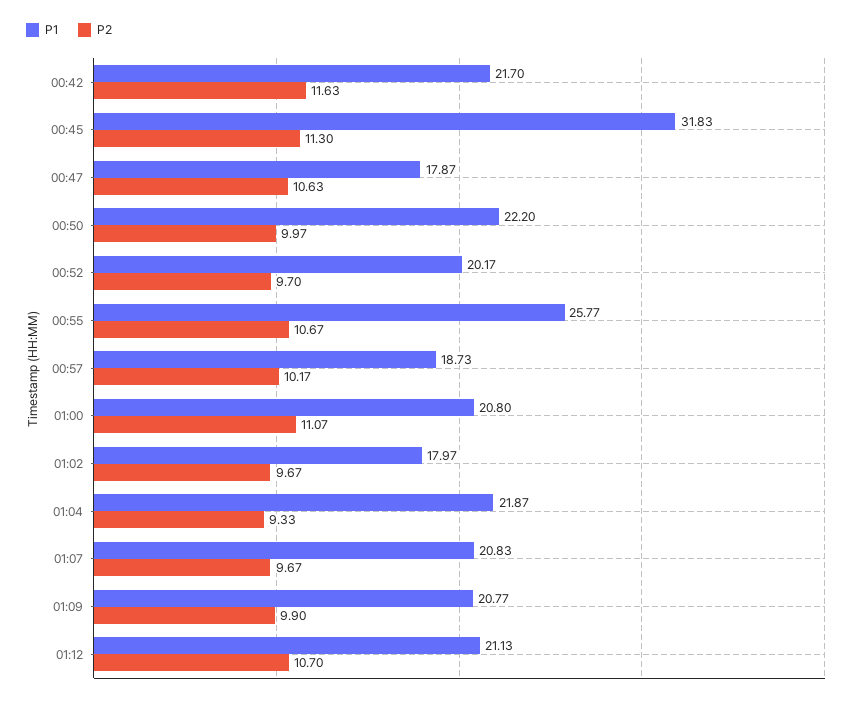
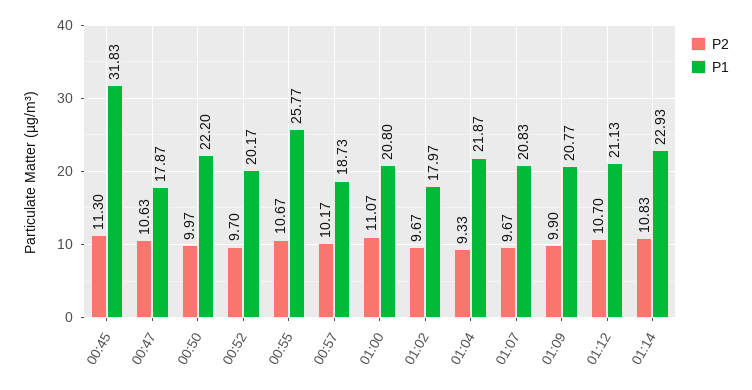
P1, 00:42: 21.7 -> none
P2, 00:42: 11.63 -> none
P2, 01:14: none -> 10.83
P1, 01:14: none -> 22.93

